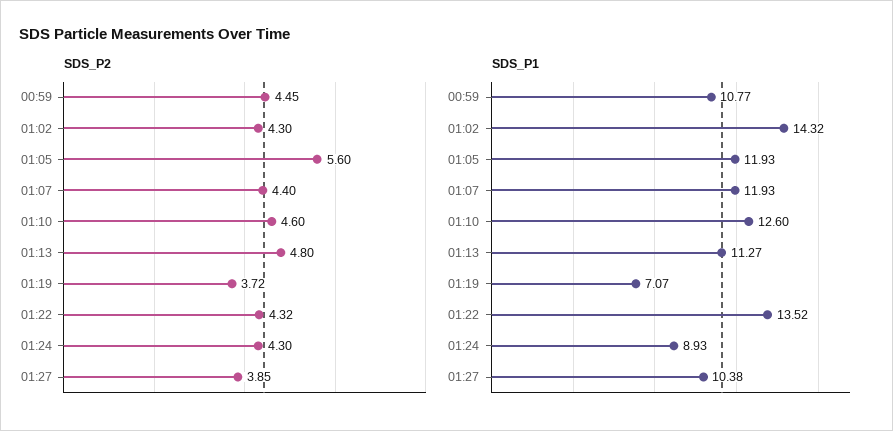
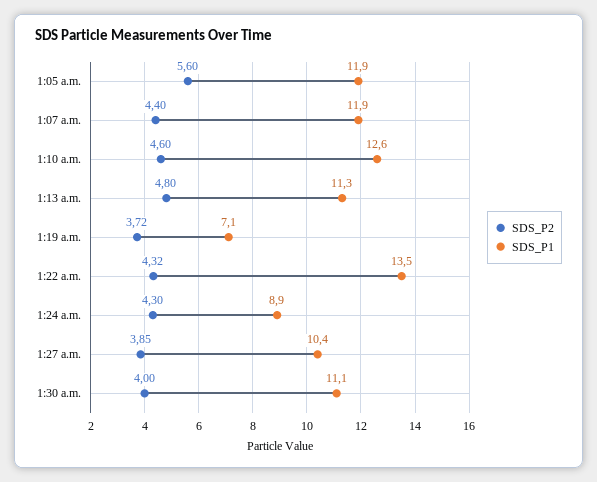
SDS_P2, 00:59: 4.45 -> none
SDS_P2, 01:02: 4.3 -> none
SDS_P1, 00:59: 10.77 -> none
SDS_P1, 01:02: 14.32 -> none
SDS_P2, 1:30 a.m.: none -> 4
SDS_P1, 1:30 a.m.: none -> 11.1

